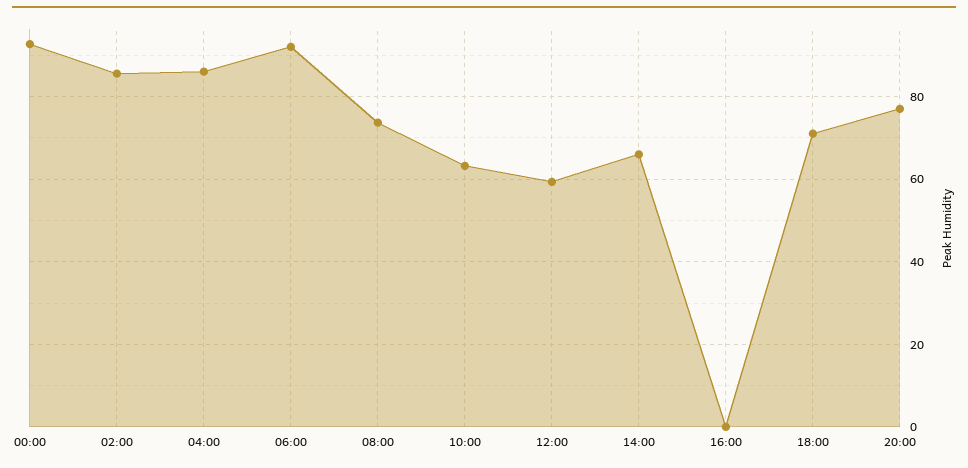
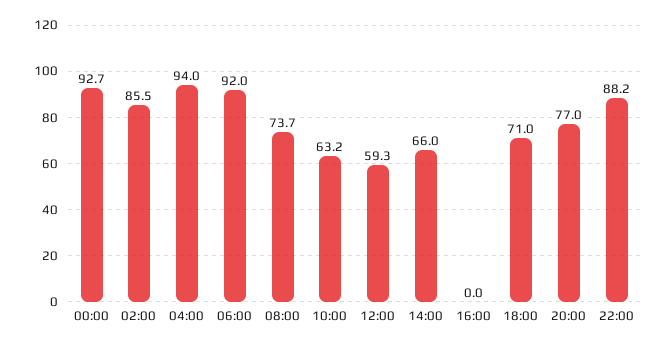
04:00: 86 -> 94
22:00: none -> 88.2

